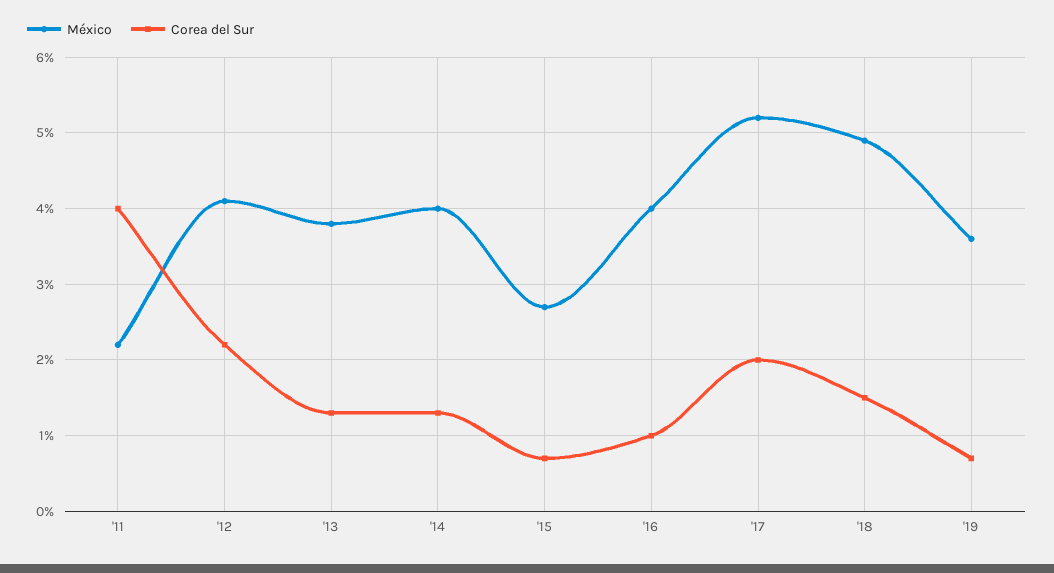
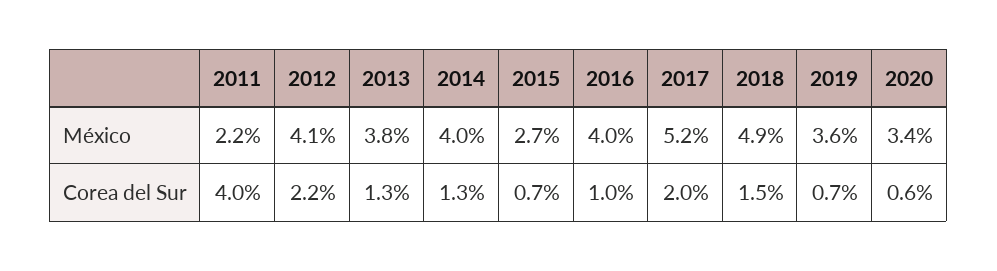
México, 2020: none -> 3.4
Corea del Sur, 2020: none -> 0.6

